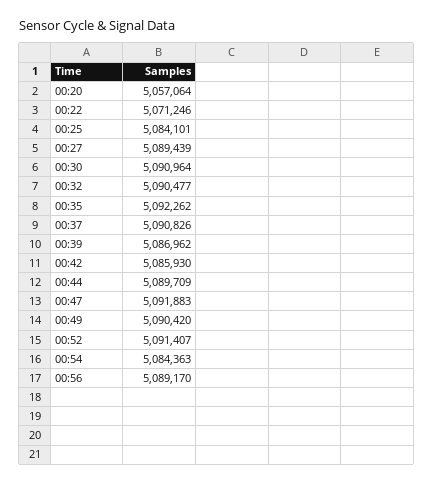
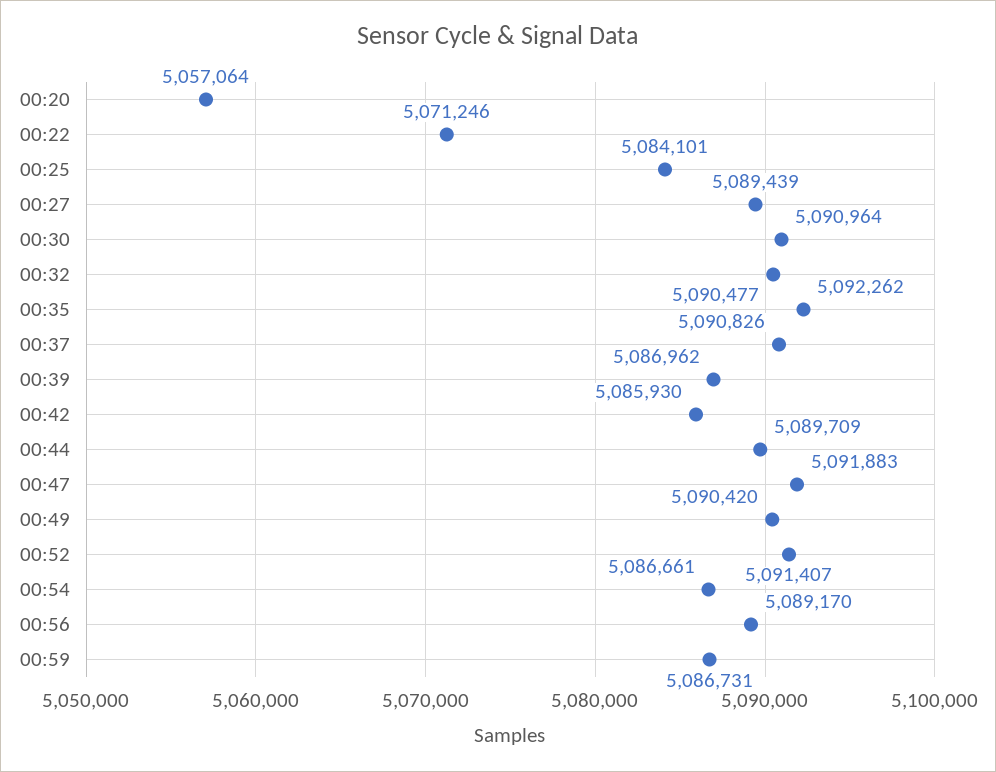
00:54: 5084363 -> 5086661
00:59: none -> 5086731

